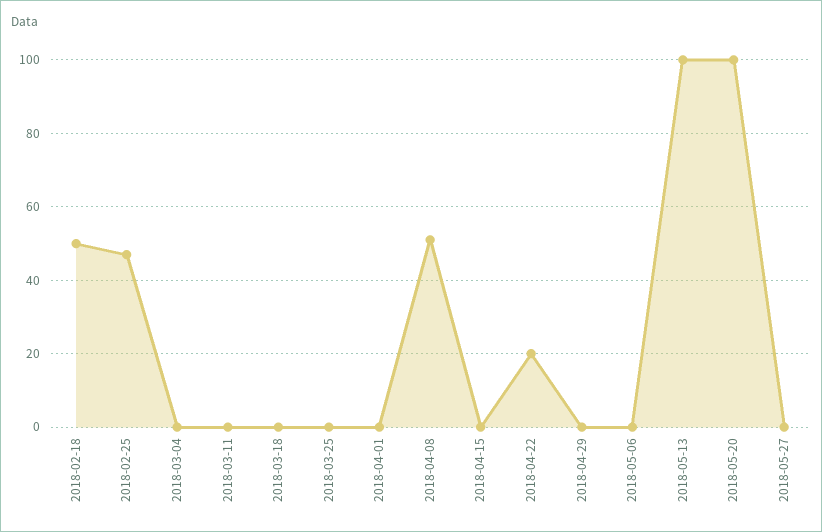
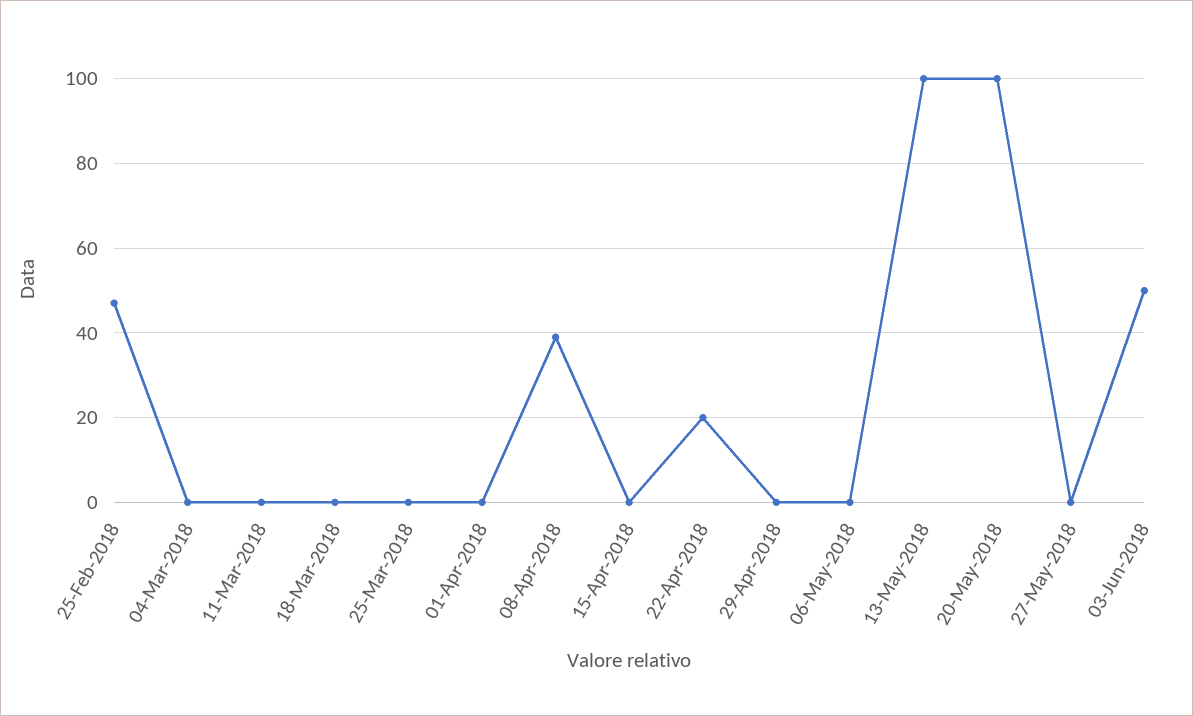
2018-02-18: 50 -> none
2018-04-08: 50 -> 40
03-Jun-2018: none -> 50

